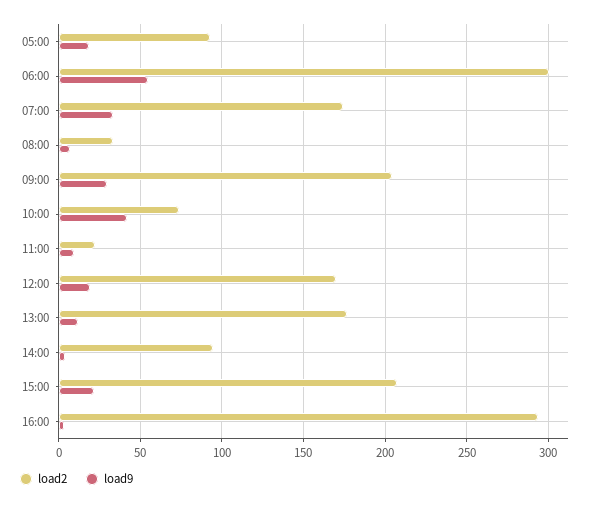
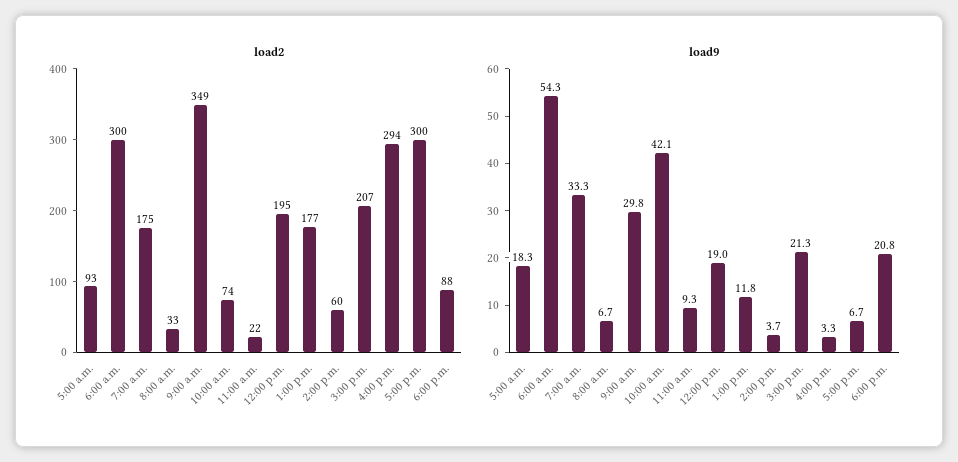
load2, 09:00: 205 -> 349
load2, 12:00: 170 -> 195
load2, 14:00: 95 -> 60
load2, 5:00 p.m.: none -> 300
load2, 6:00 p.m.: none -> 88
load9, 5:00 p.m.: none -> 6.7
load9, 6:00 p.m.: none -> 20.8

